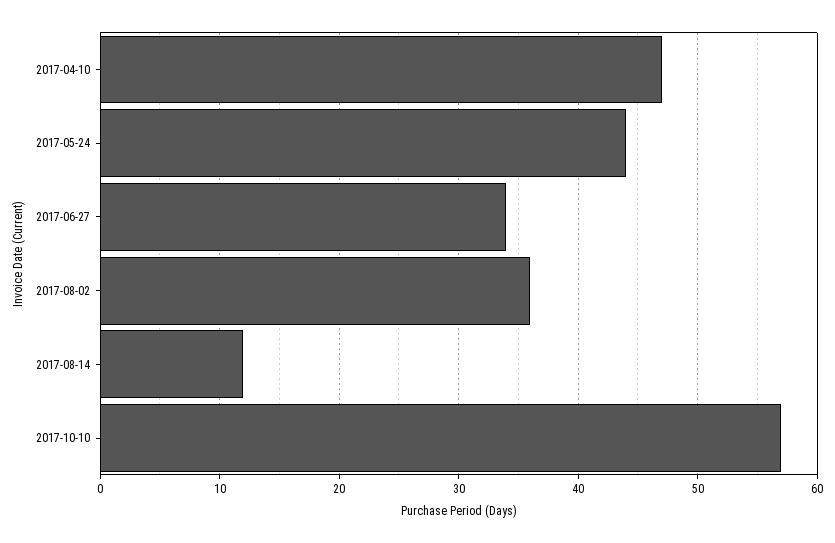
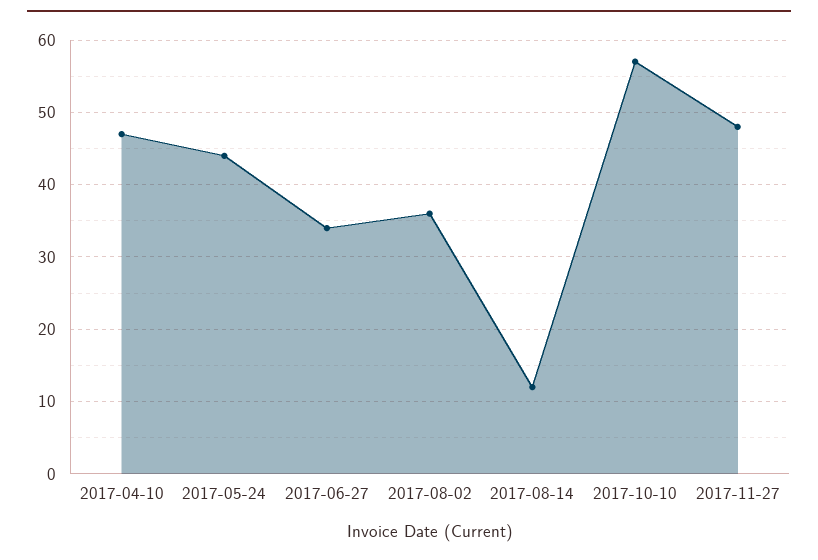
2017-11-27: none -> 48

